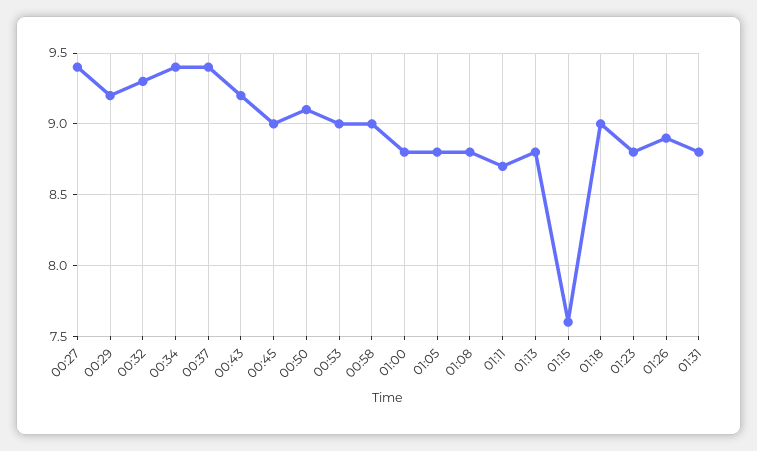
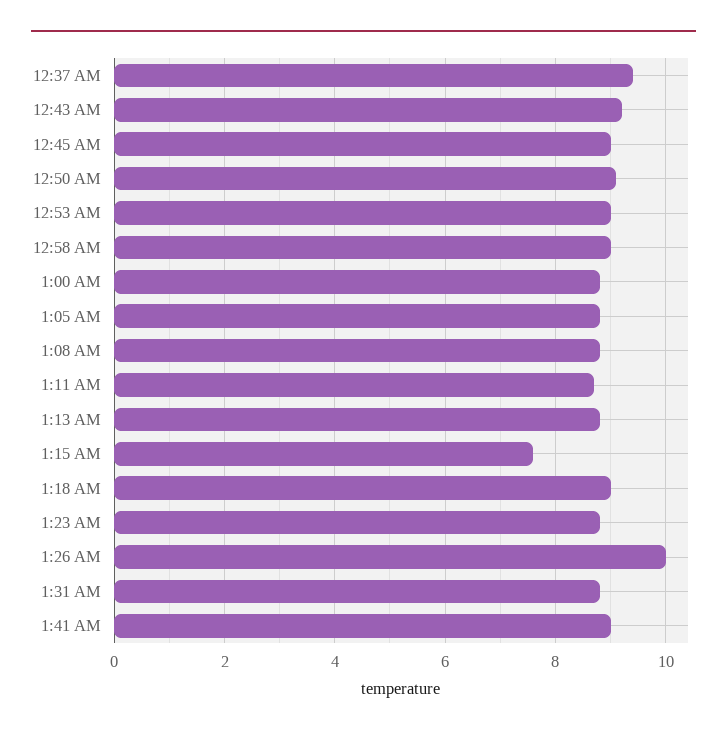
00:27: 9.4 -> none
00:29: 9.2 -> none
00:32: 9.3 -> none
00:34: 9.4 -> none
01:26: 8.9 -> 10
1:41 AM: none -> 9

